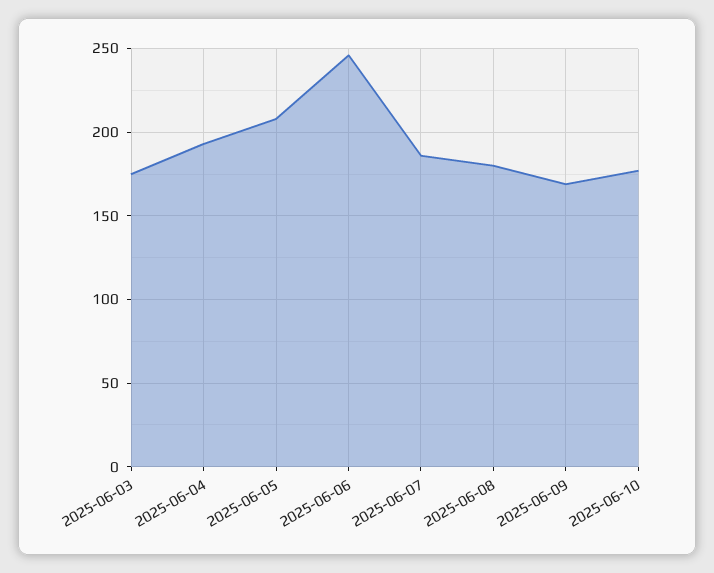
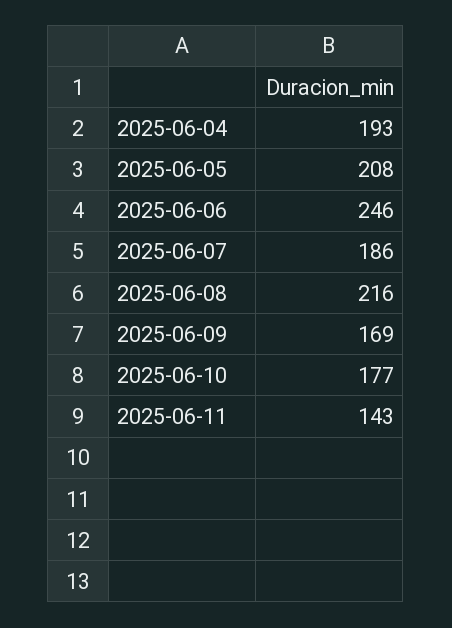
2025-06-03: 175 -> none
2025-06-08: 180 -> 216
2025-06-11: none -> 143

